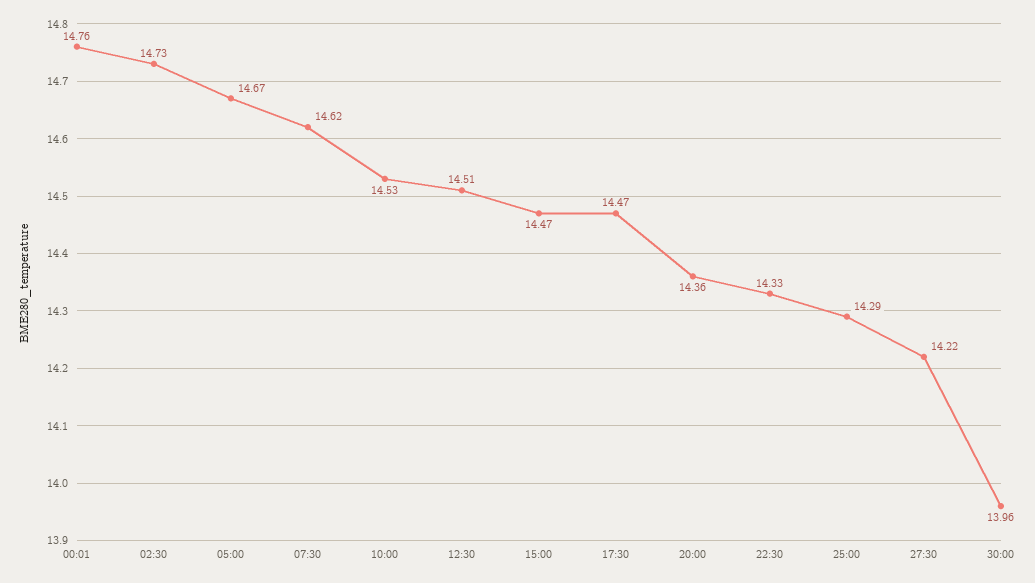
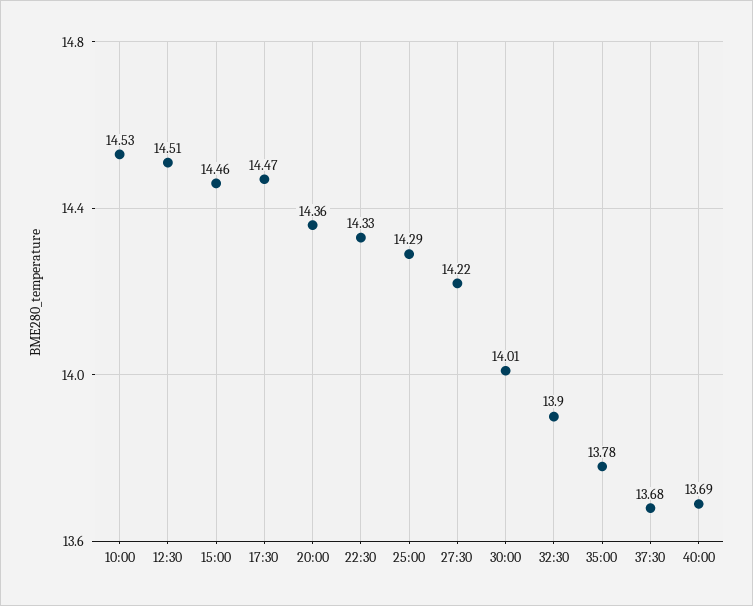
00:01: 14.76 -> none
02:30: 14.73 -> none
05:00: 14.67 -> none
07:30: 14.62 -> none
15:00: 14.47 -> 14.46
30:00: 13.96 -> 14.01
32:30: none -> 13.9
35:00: none -> 13.78
37:30: none -> 13.68
40:00: none -> 13.69

